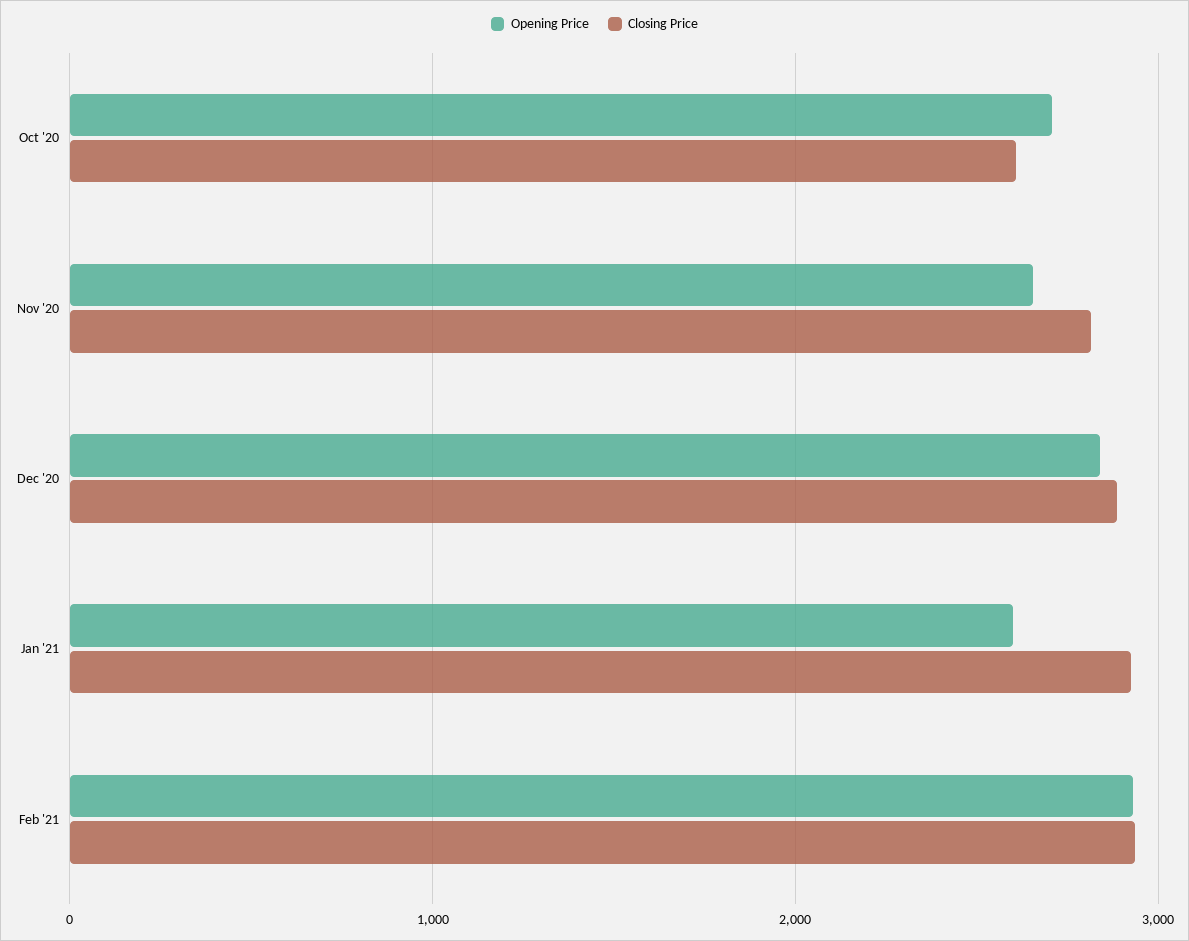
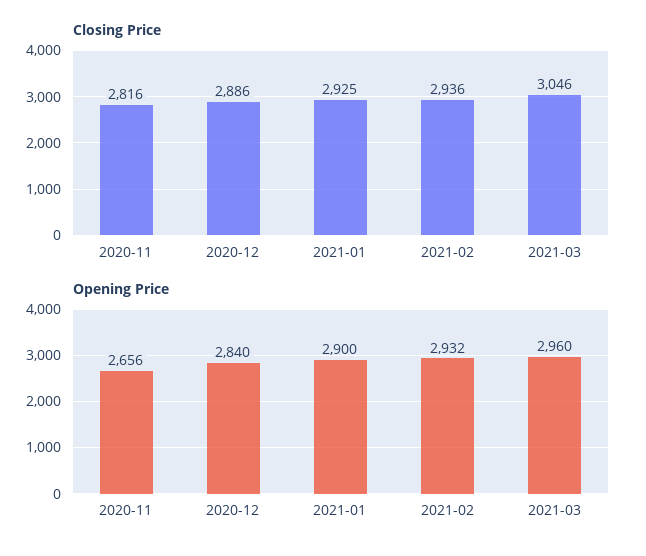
Opening Price, Oct '20: 2700 -> none
Closing Price, Oct '20: 2600 -> none
Opening Price, Jan '21: 2600 -> 2900
Closing Price, 2021-03: none -> 3046
Opening Price, 2021-03: none -> 2960

